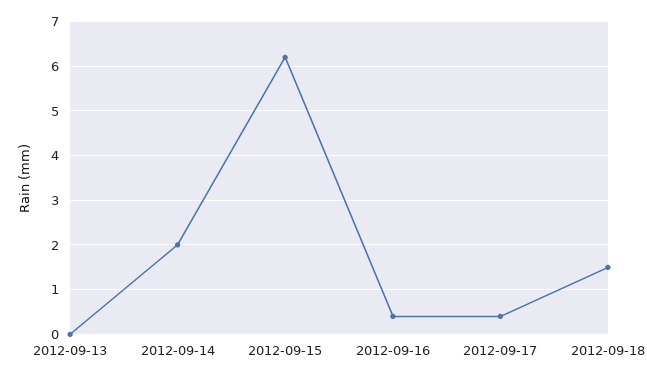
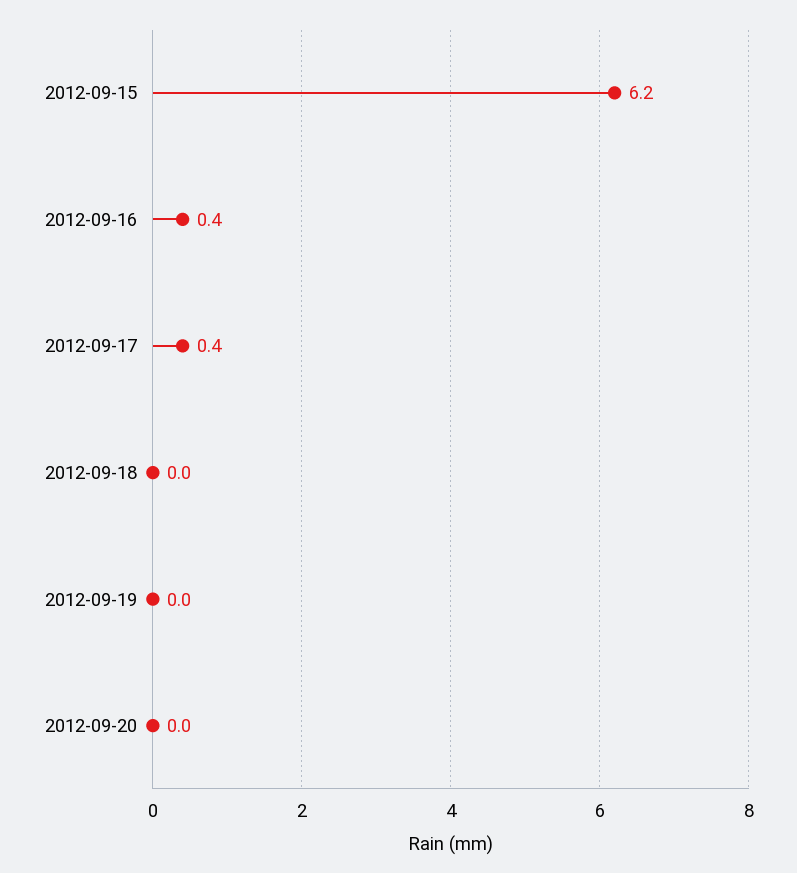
2012-09-13: 0 -> none
2012-09-14: 2 -> none
2012-09-18: 1.5 -> 0
2012-09-19: none -> 0
2012-09-20: none -> 0

